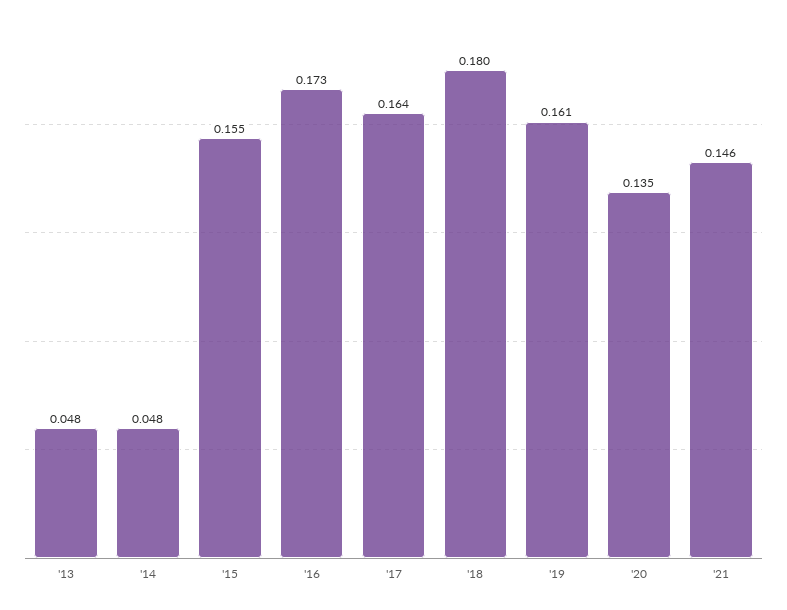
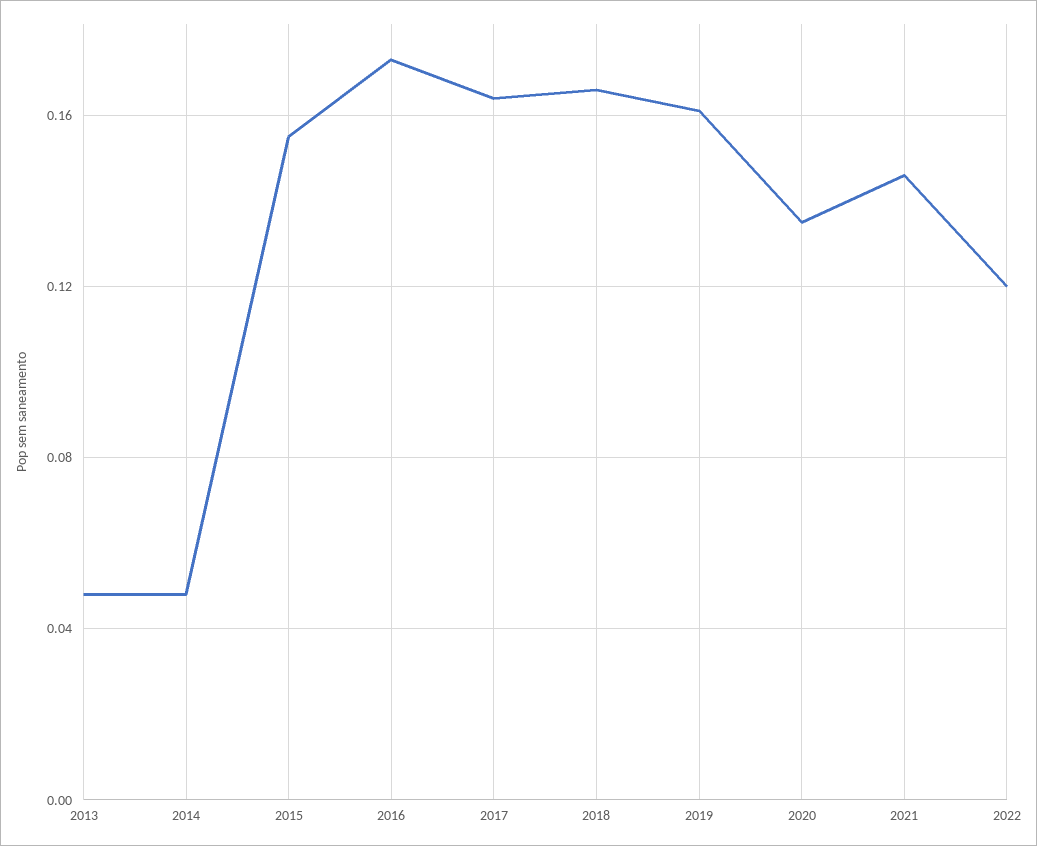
'18: 0.18 -> 0.165
2022: none -> 0.12

